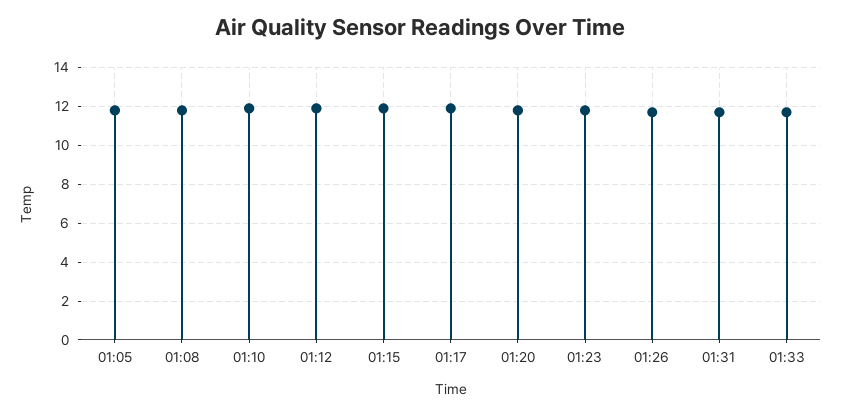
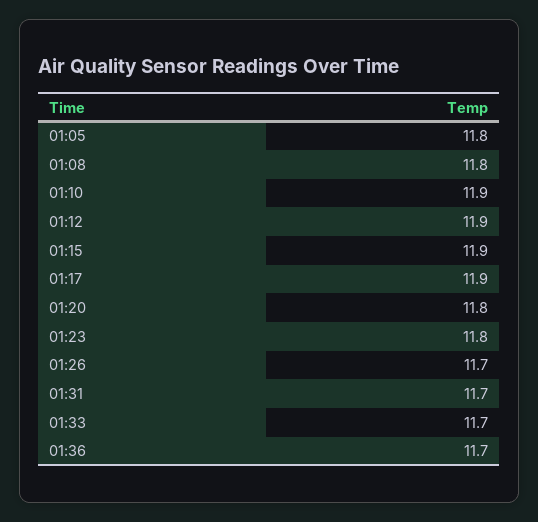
01:36: none -> 11.7

